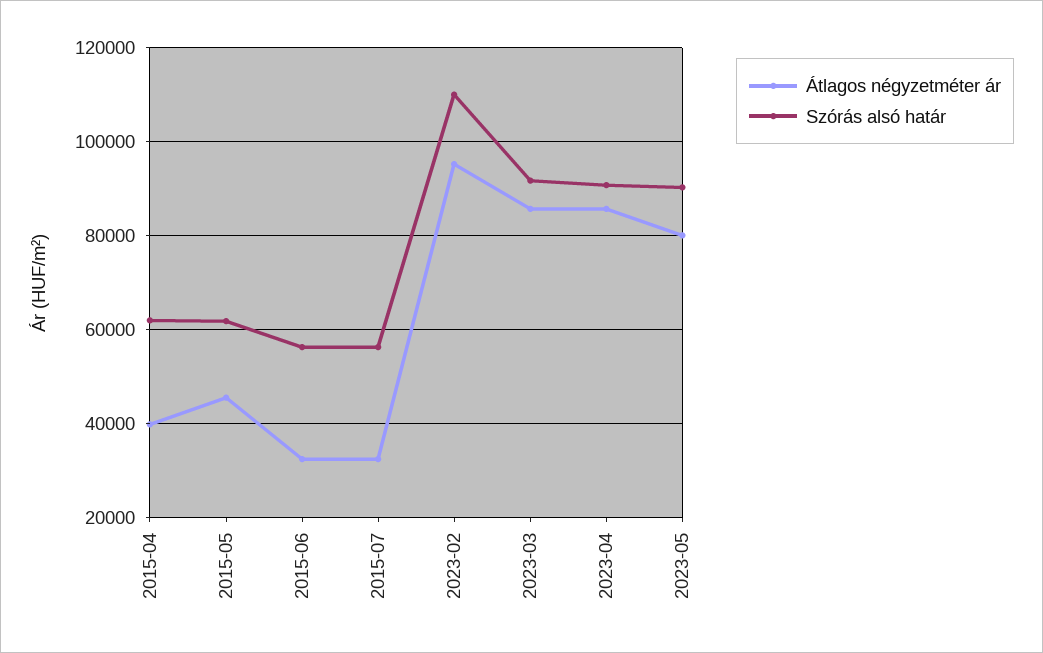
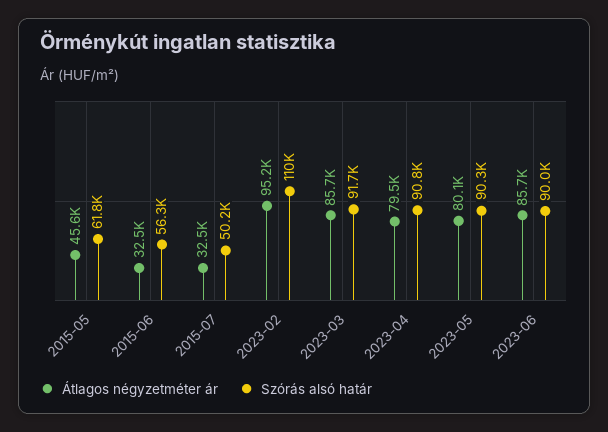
Átlagos négyzetméter ár, 2015-04: 40000 -> none
Szórás alsó határ, 2015-04: 62000 -> none
Szórás alsó határ, 2015-07: 56000 -> 50200
Átlagos négyzetméter ár, 2023-04: 86000 -> 79500
Átlagos négyzetméter ár, 2023-06: none -> 85700
Szórás alsó határ, 2023-06: none -> 90000

